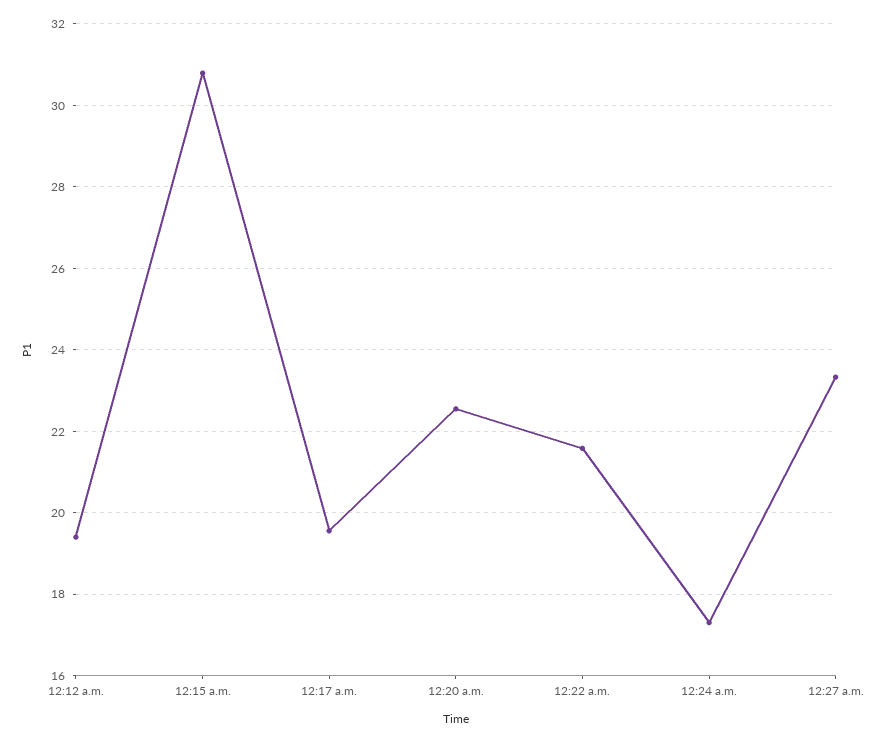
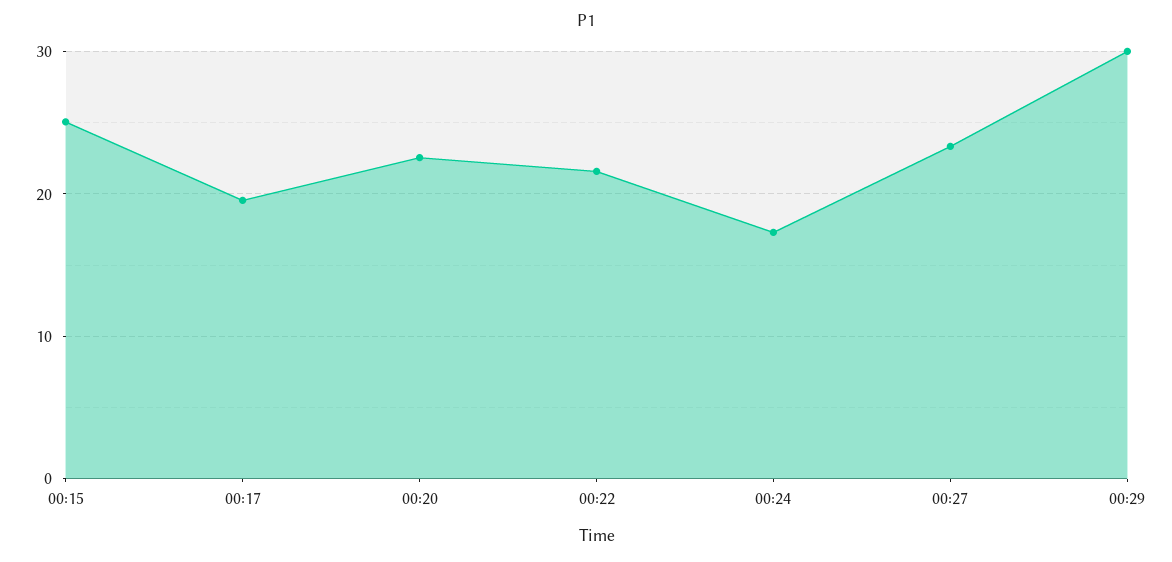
12:12 a.m.: 19.4 -> none
12:15 a.m.: 30.8 -> 25
00:29: none -> 30

